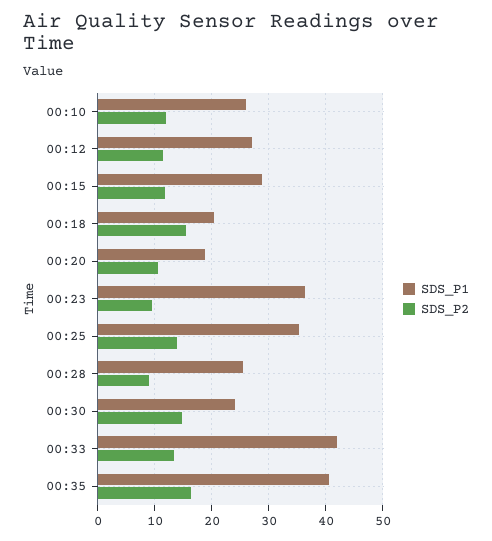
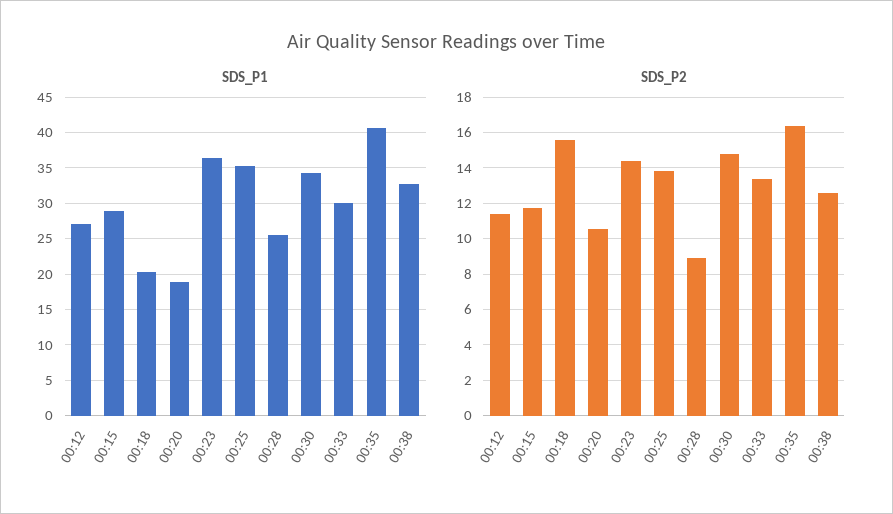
SDS_P1, 00:10: 26 -> none
SDS_P2, 00:10: 12 -> none
SDS_P2, 00:23: 10 -> 14.5
SDS_P1, 00:30: 24 -> 34
SDS_P1, 00:33: 42 -> 30
SDS_P1, 00:38: none -> 33
SDS_P2, 00:38: none -> 12.5

